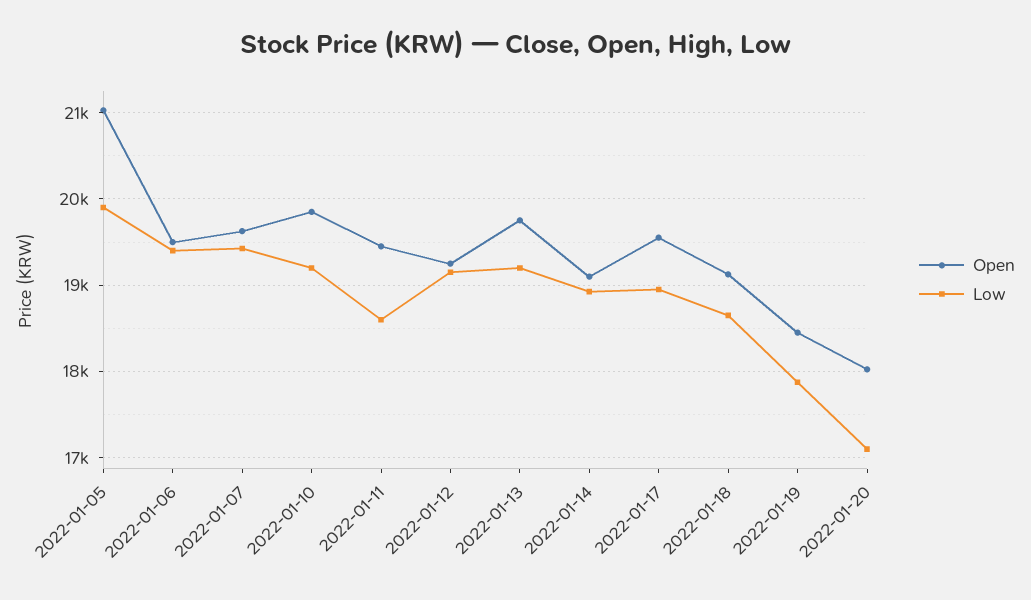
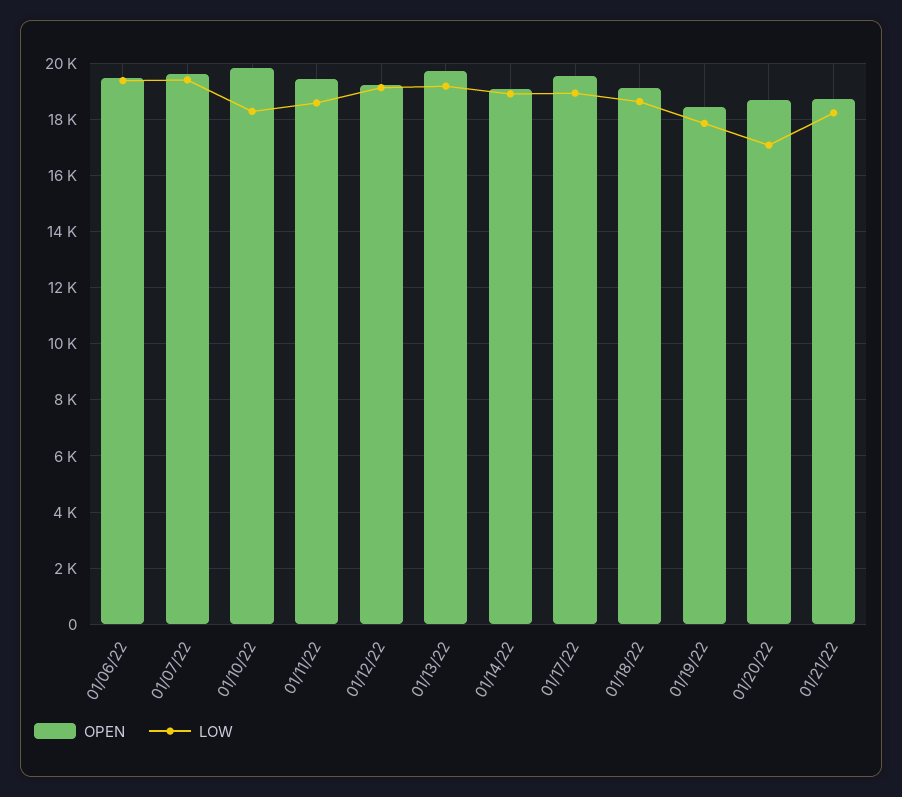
Open, 2022-01-05: 21000 -> none
Low, 2022-01-05: 19900 -> none
Low, 2022-01-10: 19200 -> 18250
Open, 2022-01-20: 18000 -> 18750
Open, 01/21/22: none -> 18750
Low, 01/21/22: none -> 18250

